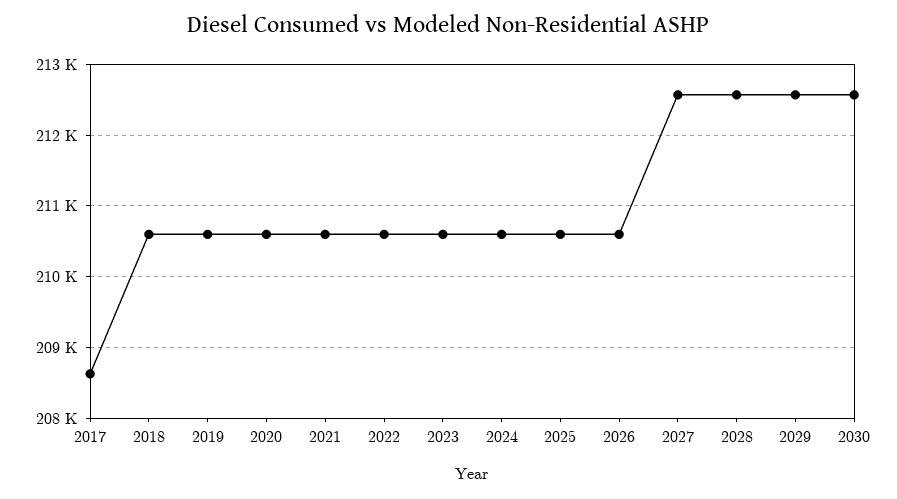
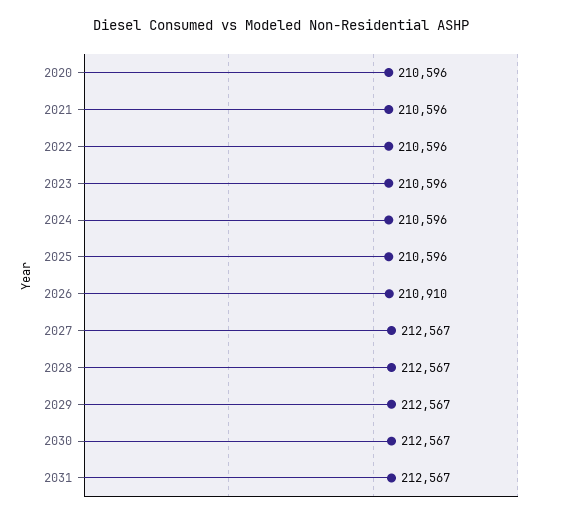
2017: 208600 -> none
2018: 210600 -> none
2019: 210600 -> none
2026: 210600 -> 210910
2031: none -> 212567

